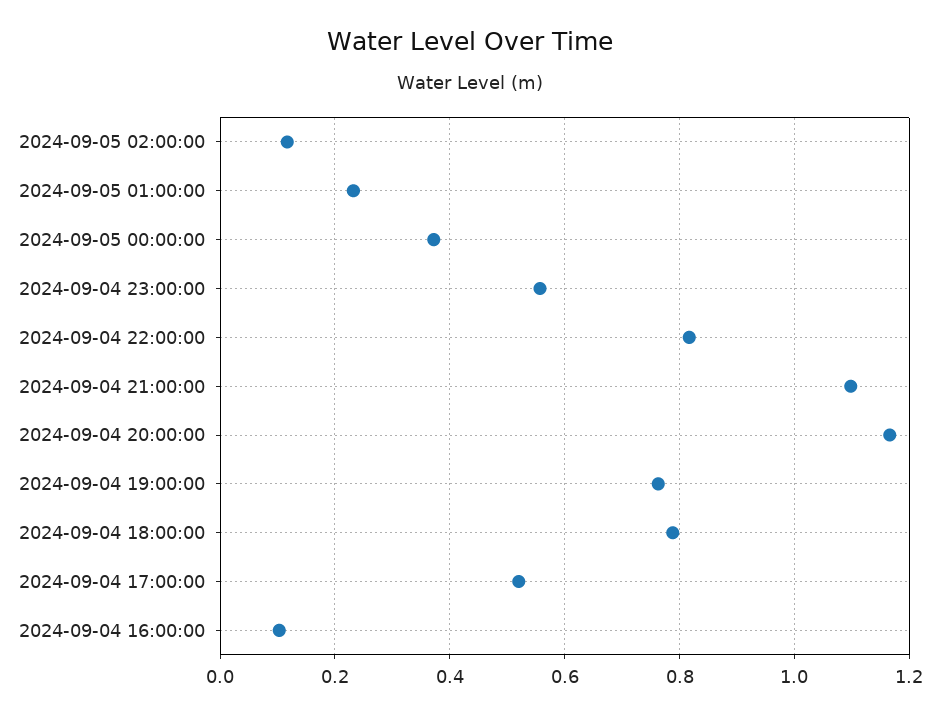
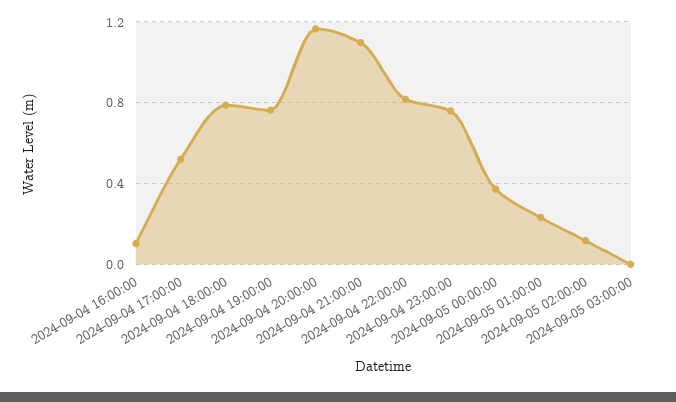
2024-09-04 23:00:00: 0.56 -> 0.75
2024-09-05 03:00:00: none -> 0

